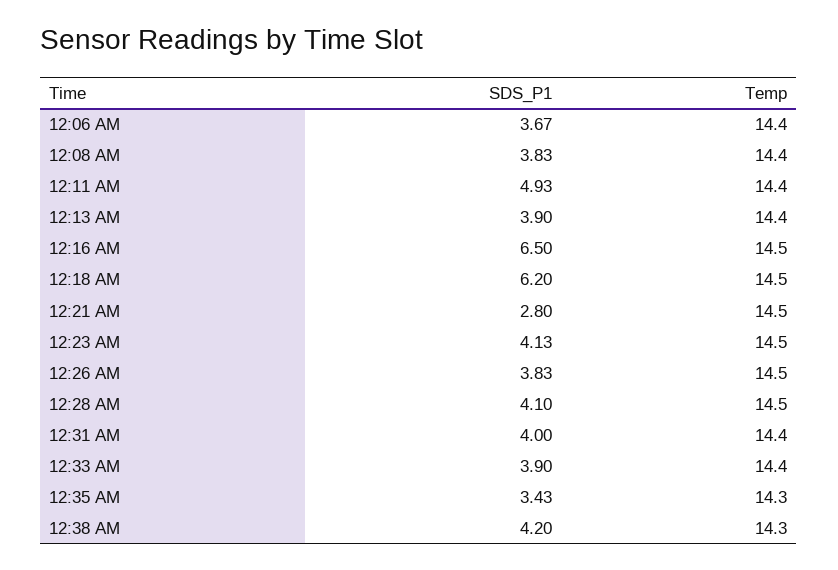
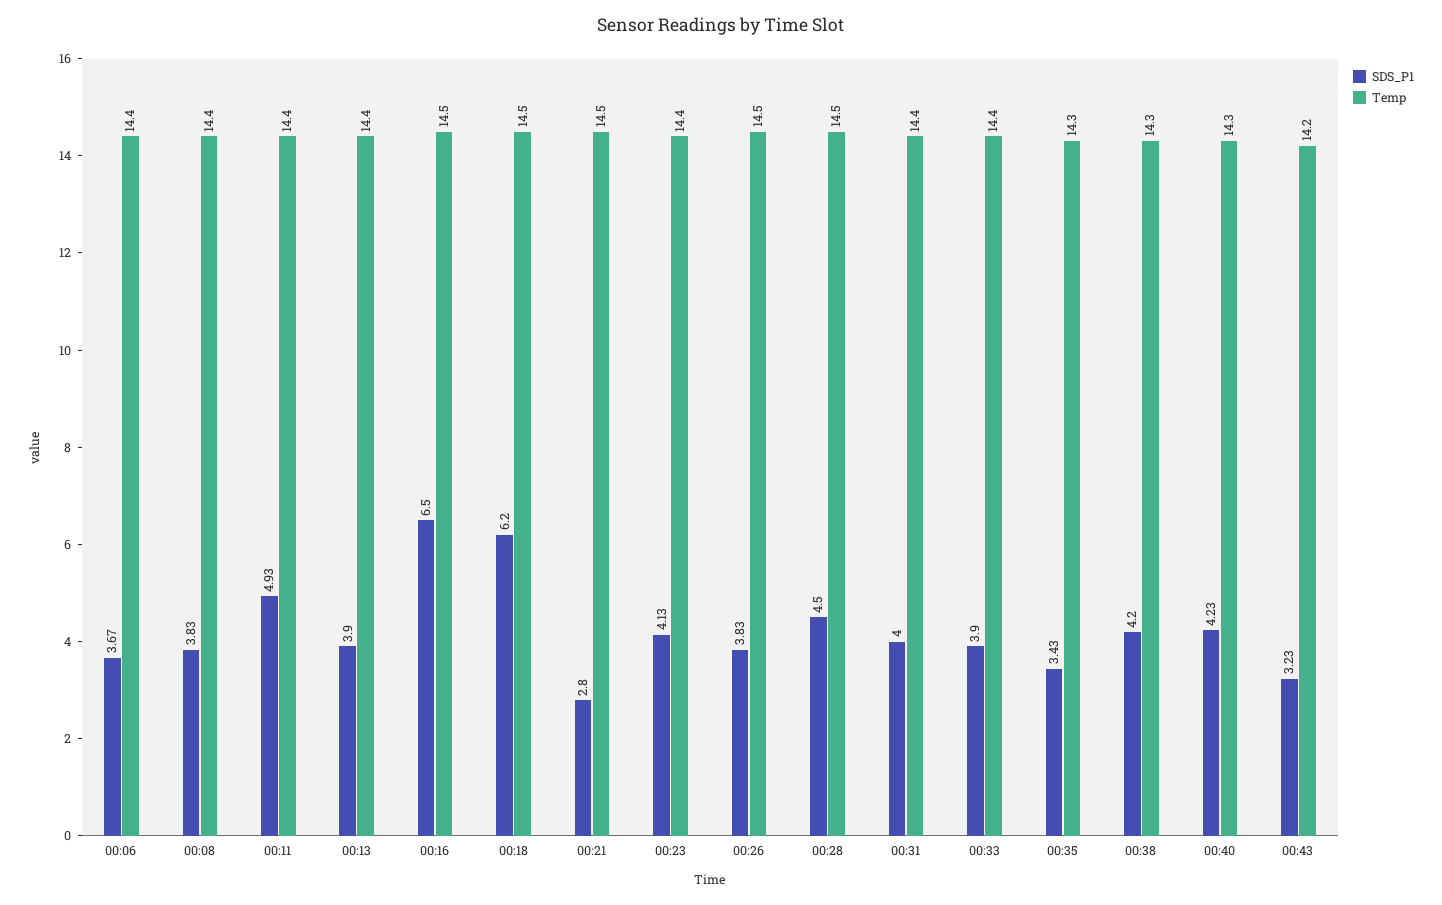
Temp, 12:23 AM: 14.5 -> 14.4
SDS_P1, 12:28 AM: 4.1 -> 4.5
SDS_P1, 00:40: none -> 4.23
Temp, 00:40: none -> 14.3
SDS_P1, 00:43: none -> 3.23
Temp, 00:43: none -> 14.2

